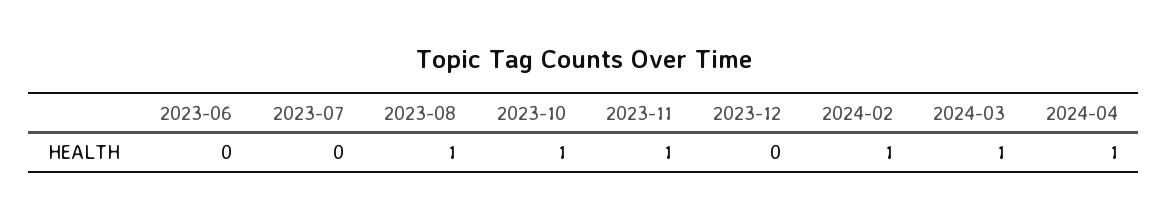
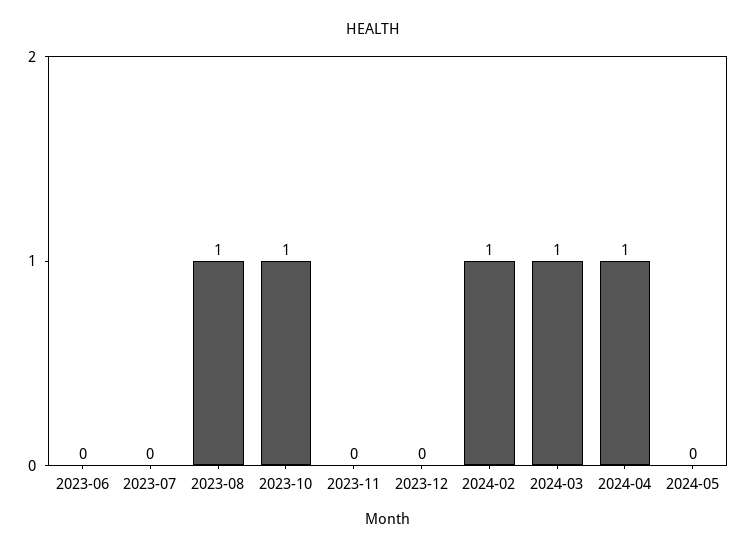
2023-11: 1 -> 0
2024-05: none -> 0

